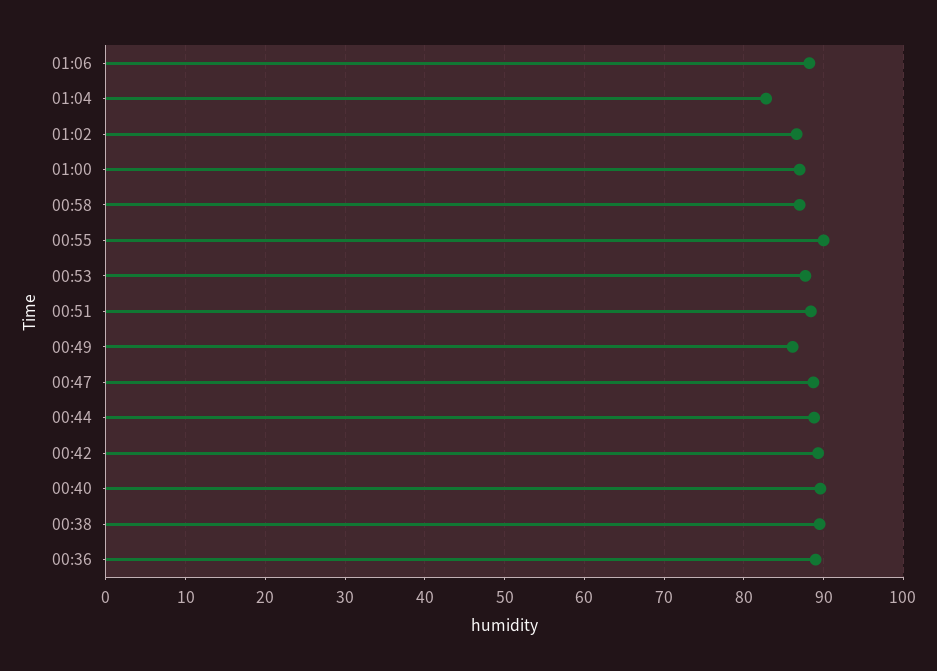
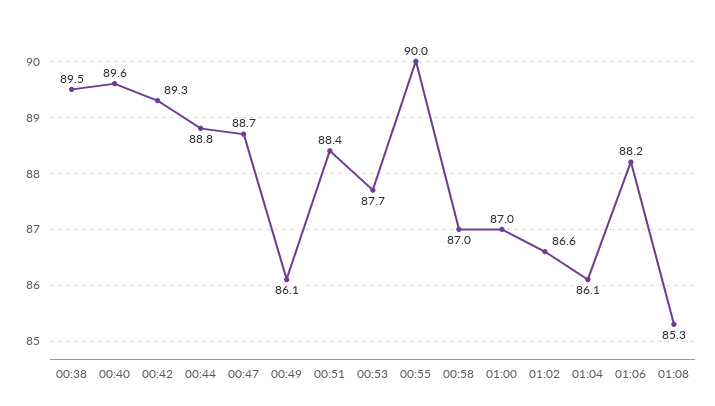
01:04: 83 -> 86.1
00:36: 89 -> none
01:08: none -> 85.3

